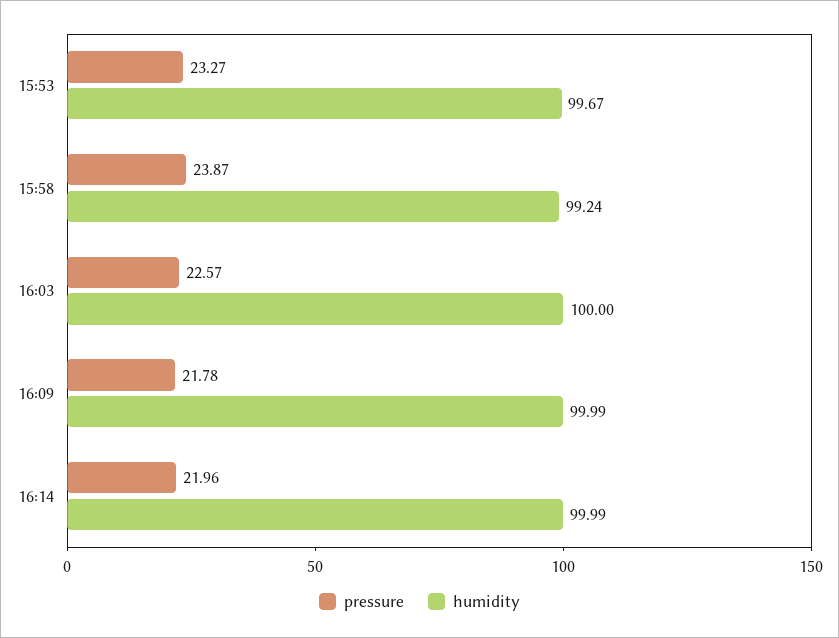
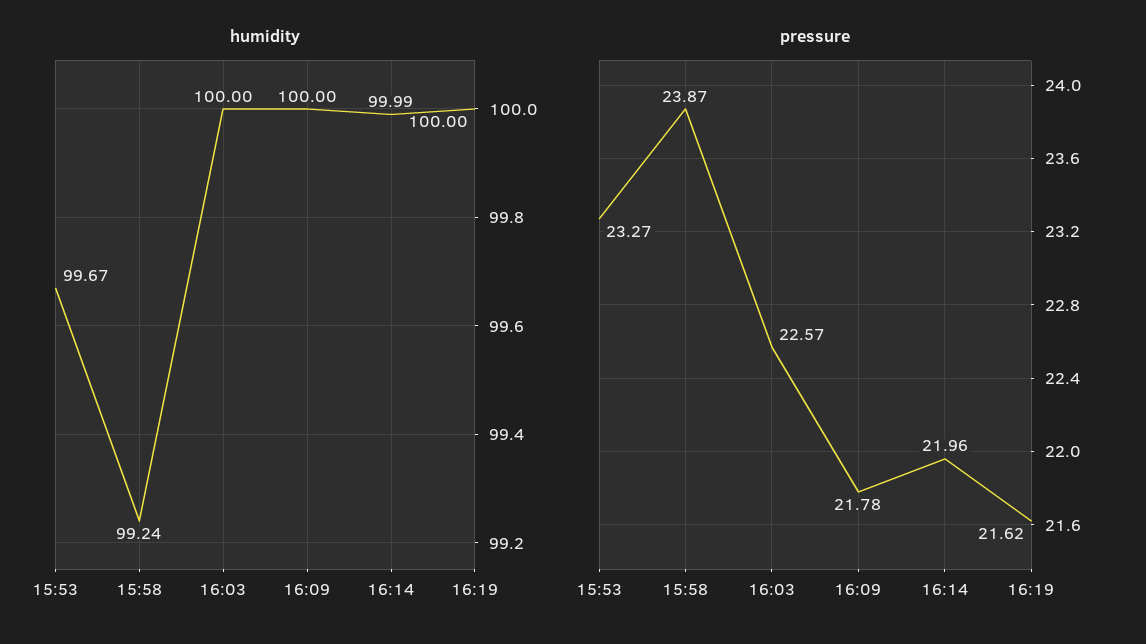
humidity, 16:09: 99.99 -> 100
humidity, 16:19: none -> 100
pressure, 16:19: none -> 21.62

